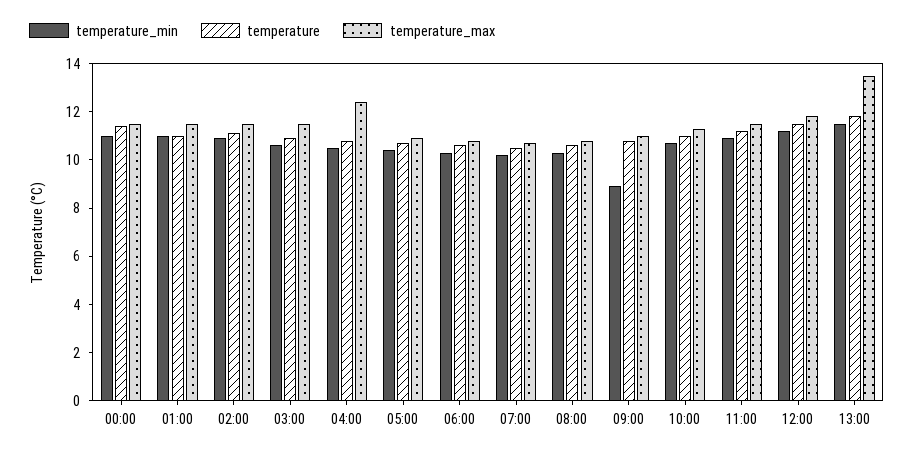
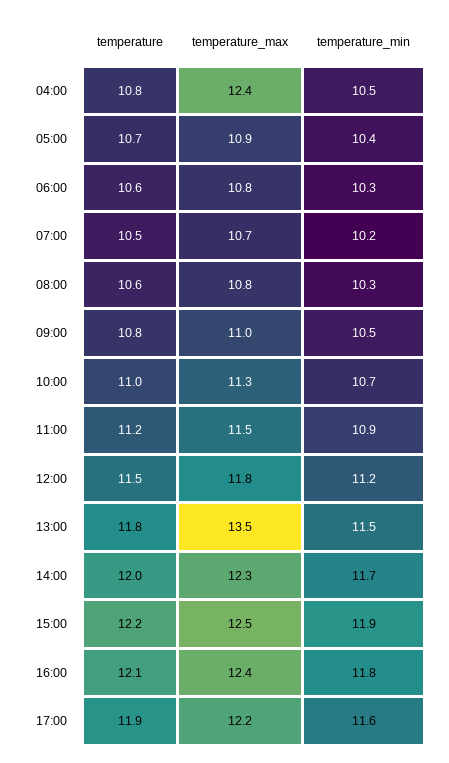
temperature_min, 00:00: 11 -> none
temperature, 00:00: 11.5 -> none
temperature_max, 00:00: 11.5 -> none
temperature_min, 01:00: 11 -> none
temperature, 01:00: 11 -> none
temperature_max, 01:00: 11.5 -> none
temperature_min, 02:00: 11 -> none
temperature, 02:00: 11 -> none
temperature_max, 02:00: 11.5 -> none
temperature_min, 03:00: 10.5 -> none
temperature, 03:00: 11 -> none
temperature_max, 03:00: 11.5 -> none
temperature_min, 09:00: 9 -> 10.5
temperature, 14:00: none -> 12
temperature_max, 14:00: none -> 12.3
temperature_min, 14:00: none -> 11.7
temperature, 15:00: none -> 12.2
temperature_max, 15:00: none -> 12.5
temperature_min, 15:00: none -> 11.9
temperature, 16:00: none -> 12.1
temperature_max, 16:00: none -> 12.4
temperature_min, 16:00: none -> 11.8
temperature, 17:00: none -> 11.9
temperature_max, 17:00: none -> 12.2
temperature_min, 17:00: none -> 11.6

